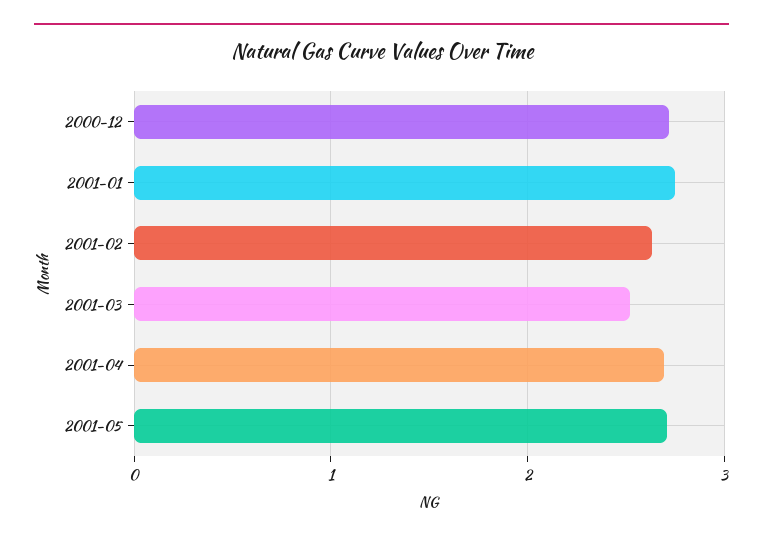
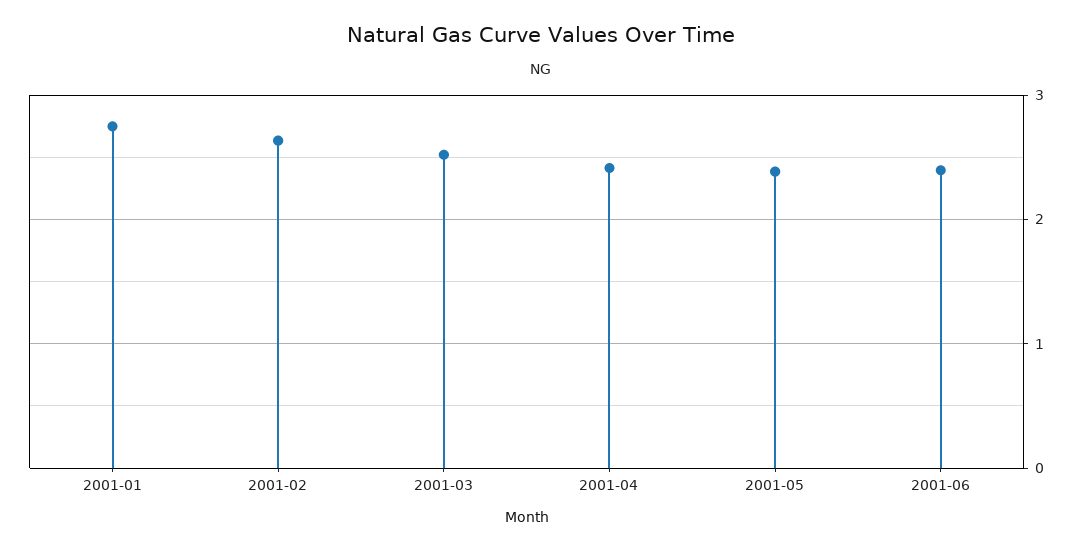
2000-12: 2.7 -> none
2001-04: 2.7 -> 2.4
2001-05: 2.7 -> 2.4
2001-06: none -> 2.4

